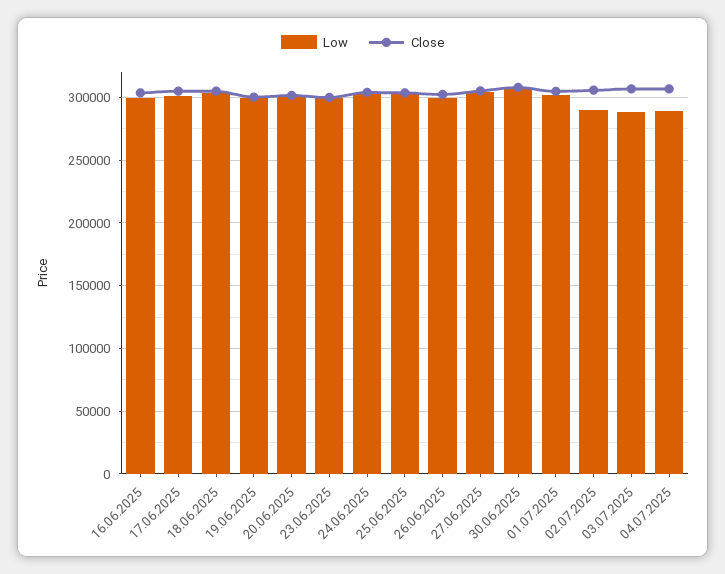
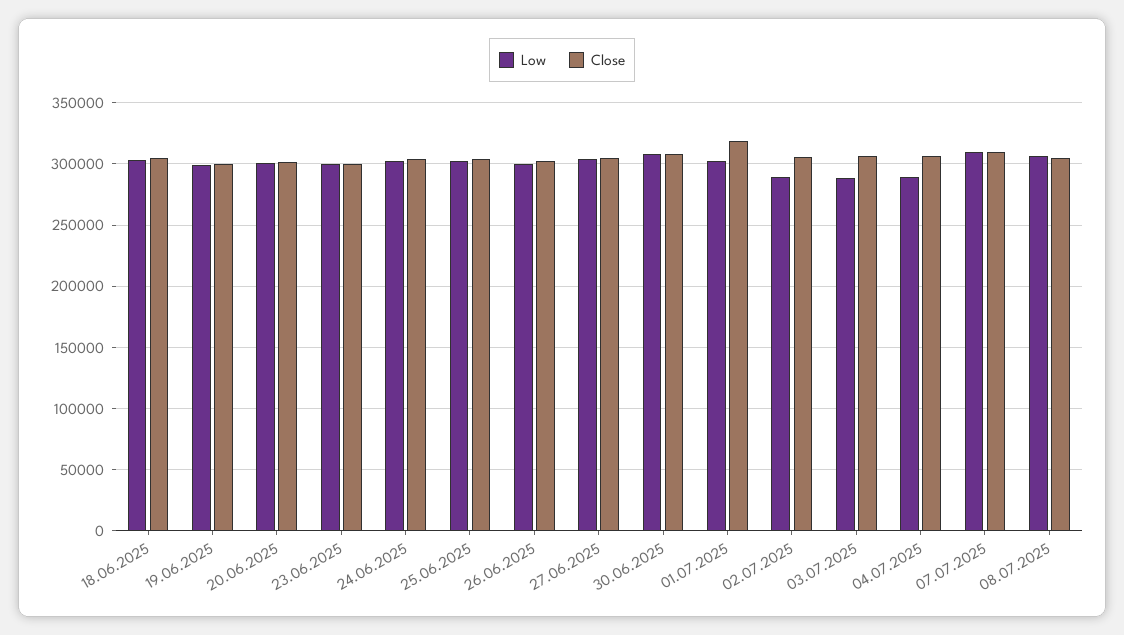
Low, 16.06.2025: 300000 -> none
Close, 16.06.2025: 305000 -> none
Low, 17.06.2025: 300000 -> none
Close, 17.06.2025: 305000 -> none
Close, 01.07.2025: 305000 -> 320000
Low, 07.07.2025: none -> 310000
Close, 07.07.2025: none -> 310000
Low, 08.07.2025: none -> 305000
Close, 08.07.2025: none -> 305000

